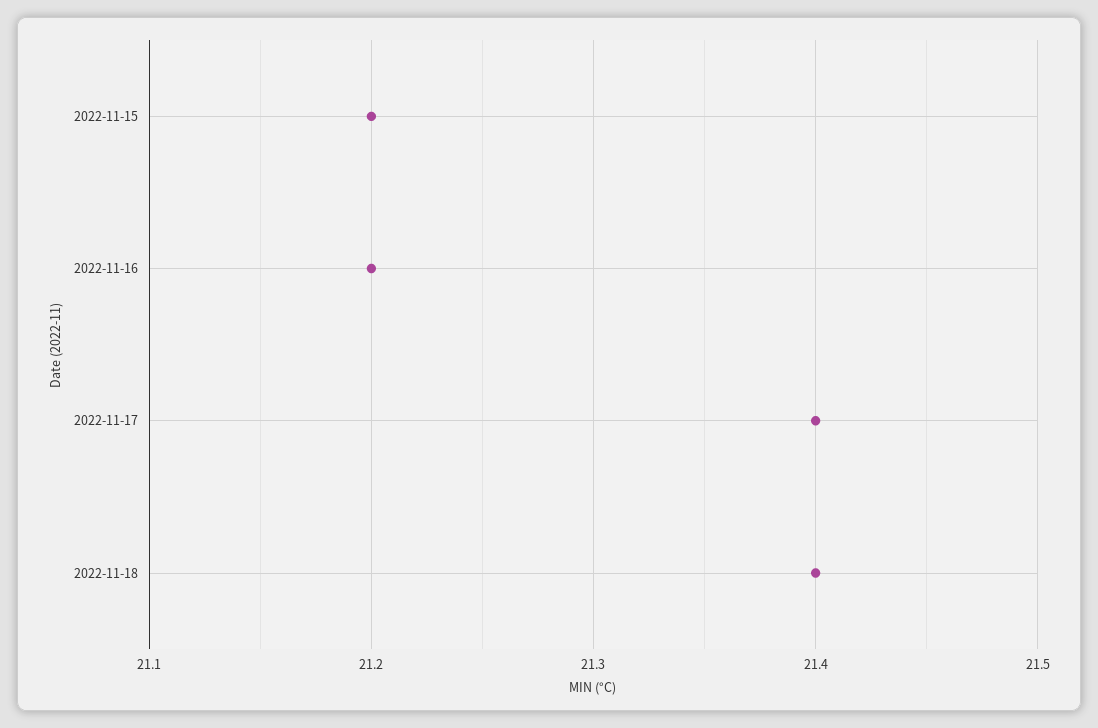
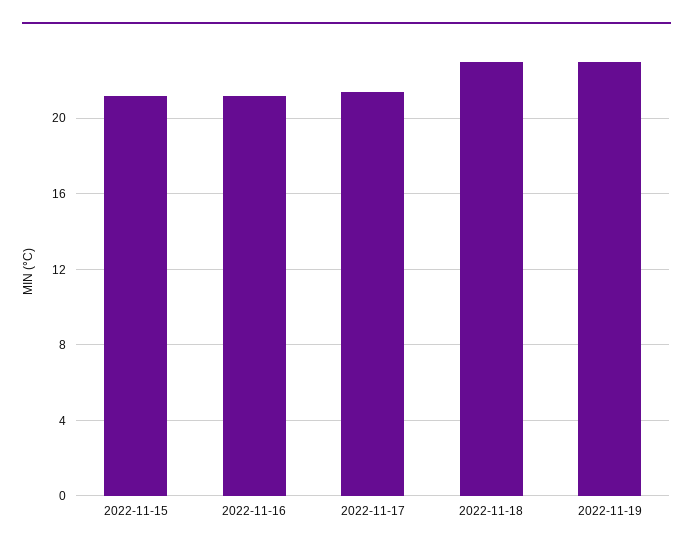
2022-11-18: 21.4 -> 23
2022-11-19: none -> 23

